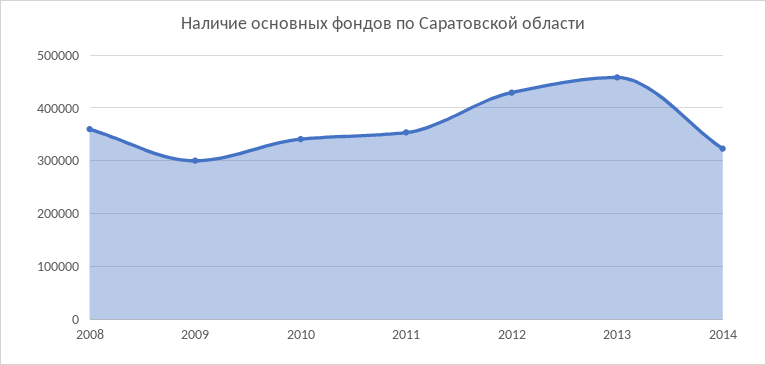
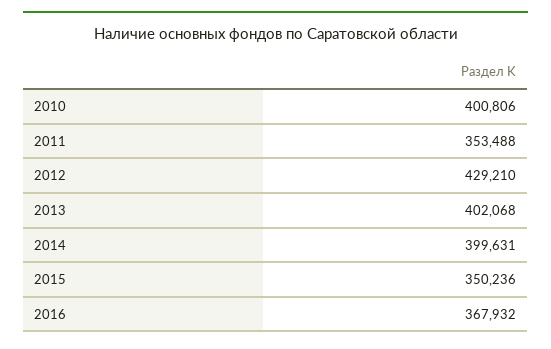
2008: 360000 -> none
2009: 300000 -> none
2010: 340000 -> 400806
2013: 460000 -> 402068
2014: 320000 -> 399631
2015: none -> 350236
2016: none -> 367932

